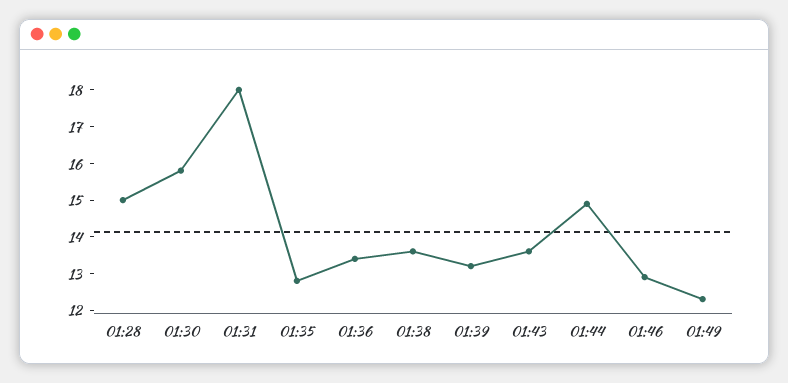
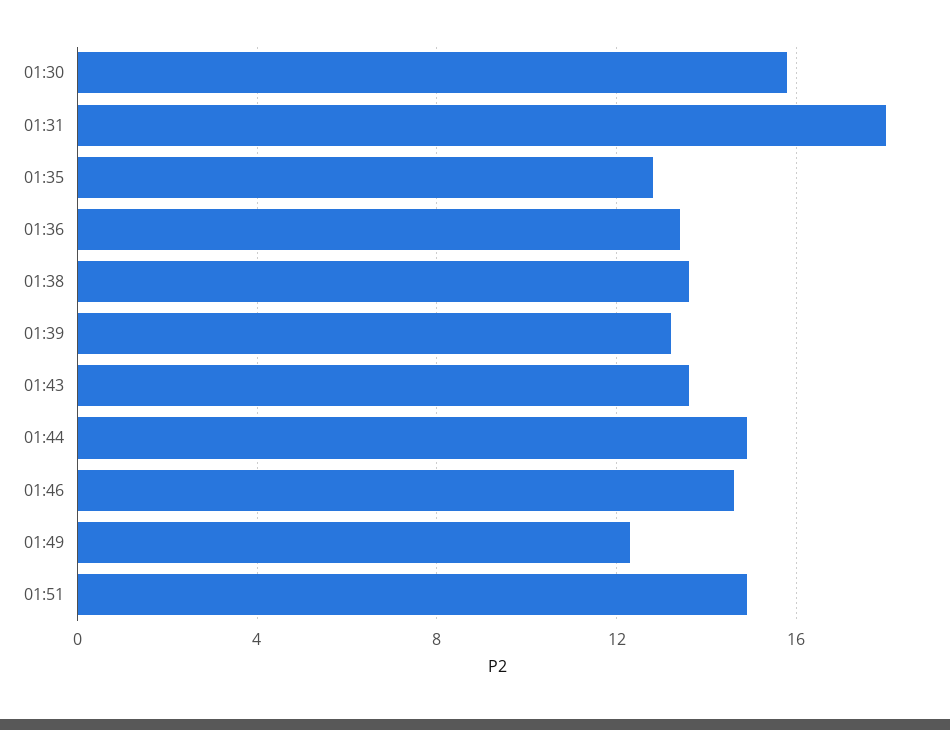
01:28: 15 -> none
01:46: 13 -> 14.5
01:51: none -> 15

